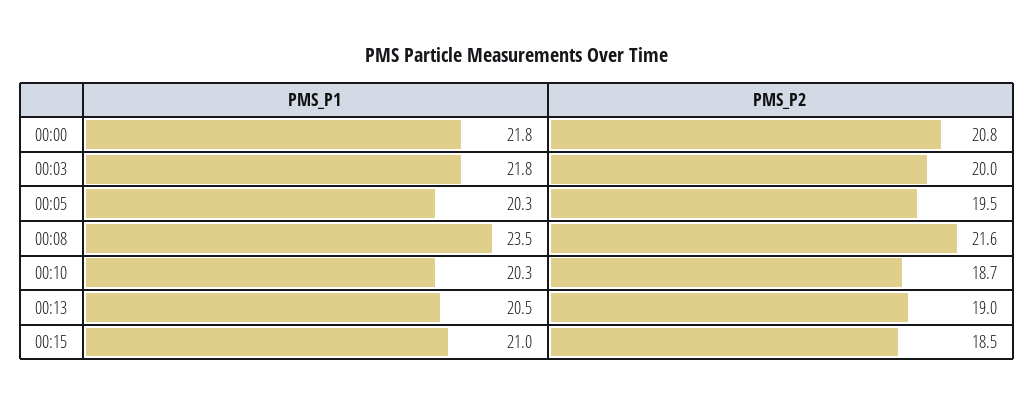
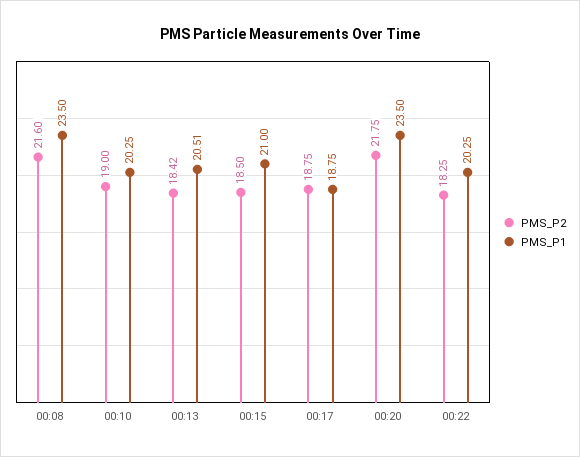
PMS_P1, 00:00: 21.8 -> none
PMS_P2, 00:00: 20.8 -> none
PMS_P1, 00:03: 21.8 -> none
PMS_P2, 00:03: 20 -> none
PMS_P1, 00:05: 20.3 -> none
PMS_P2, 00:05: 19.5 -> none
PMS_P2, 00:10: 18.7 -> 19
PMS_P2, 00:13: 19 -> 18.42
PMS_P2, 00:17: none -> 18.75
PMS_P1, 00:17: none -> 18.75
PMS_P2, 00:20: none -> 21.75
PMS_P1, 00:20: none -> 23.5
PMS_P2, 00:22: none -> 18.25
PMS_P1, 00:22: none -> 20.25

